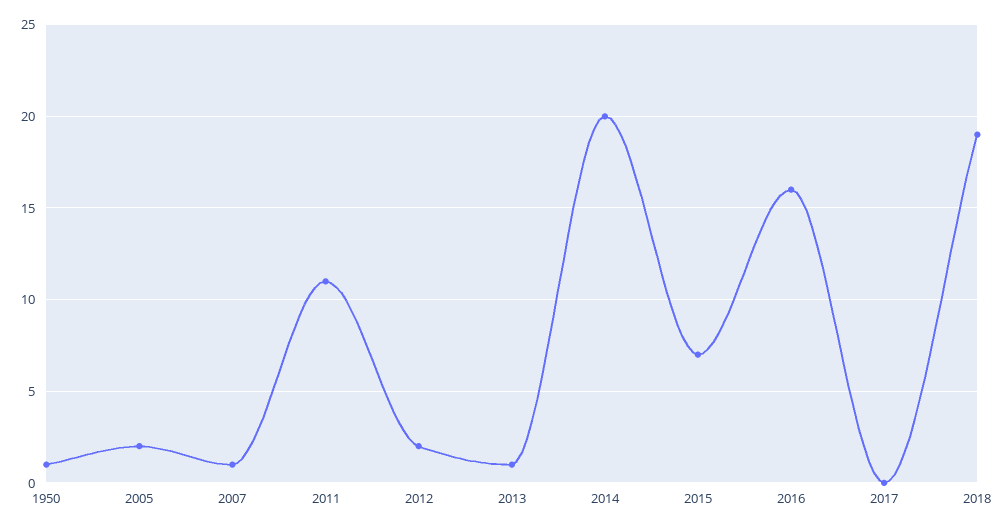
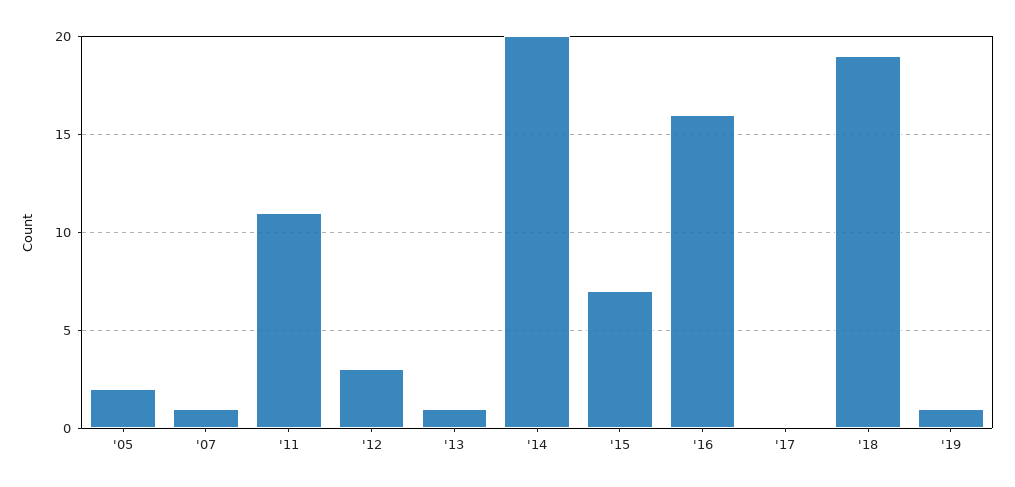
1950: 1 -> none
2012: 2 -> 3
'19: none -> 1

